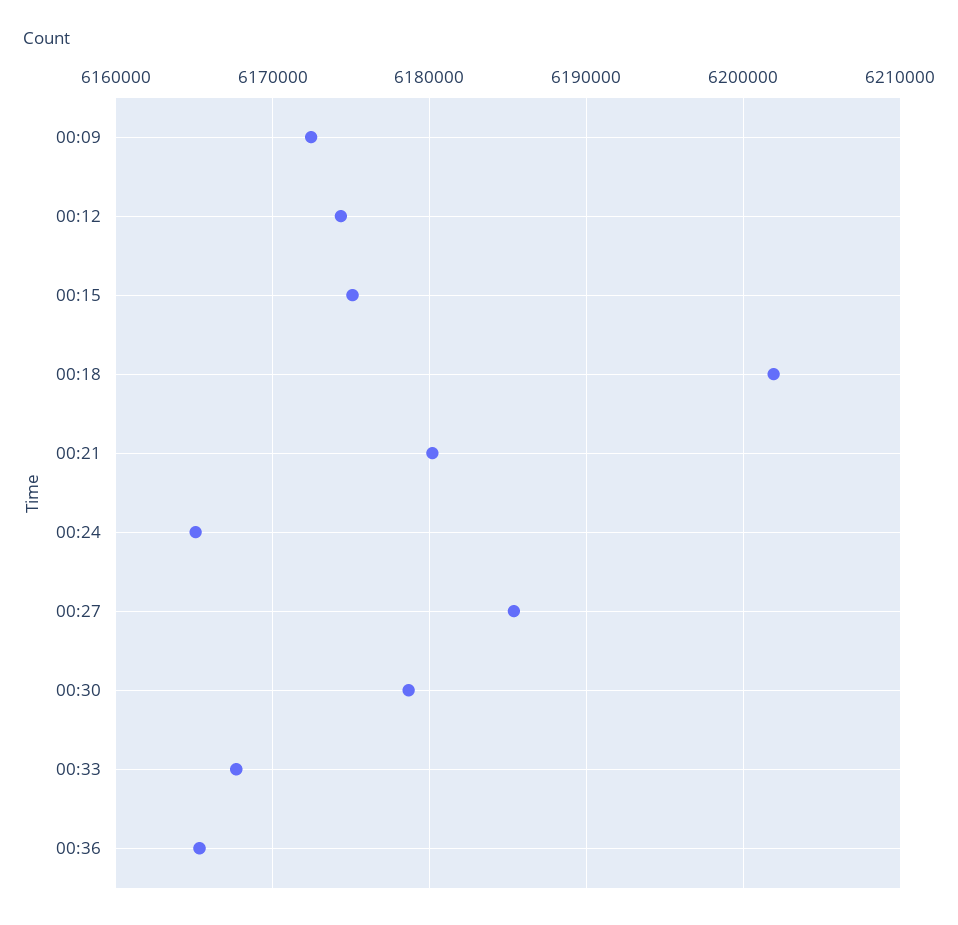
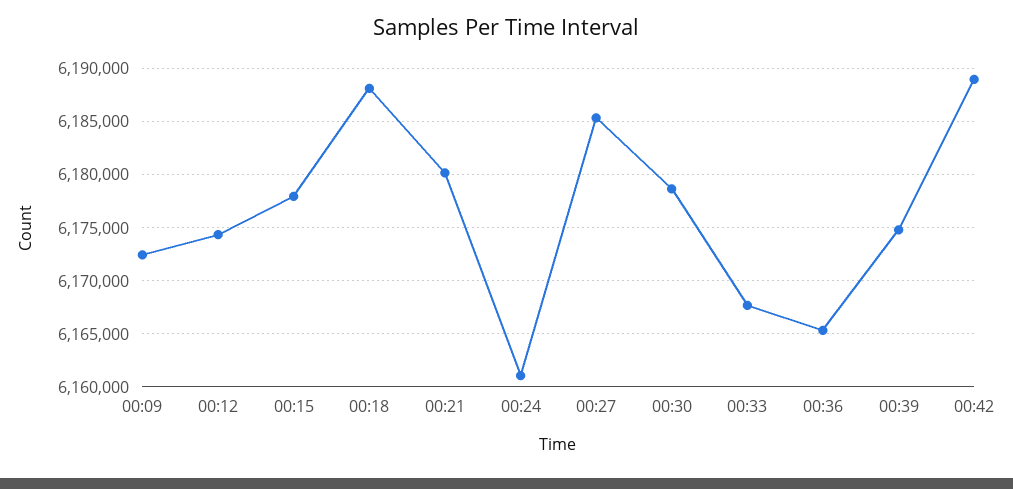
00:15: 6175000 -> 6178000
00:18: 6202000 -> 6188000
00:24: 6165000 -> 6161000
00:39: none -> 6175000
00:42: none -> 6189000

